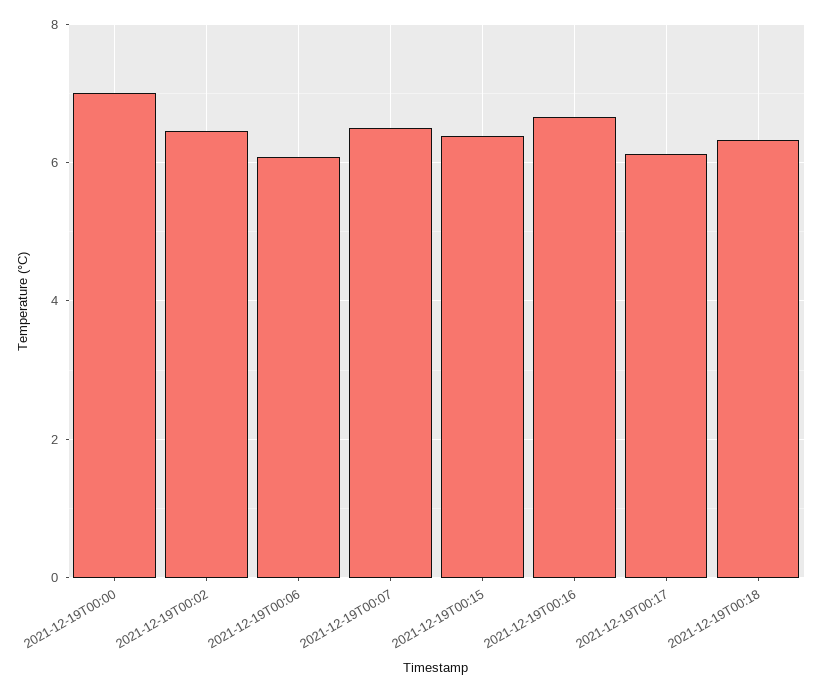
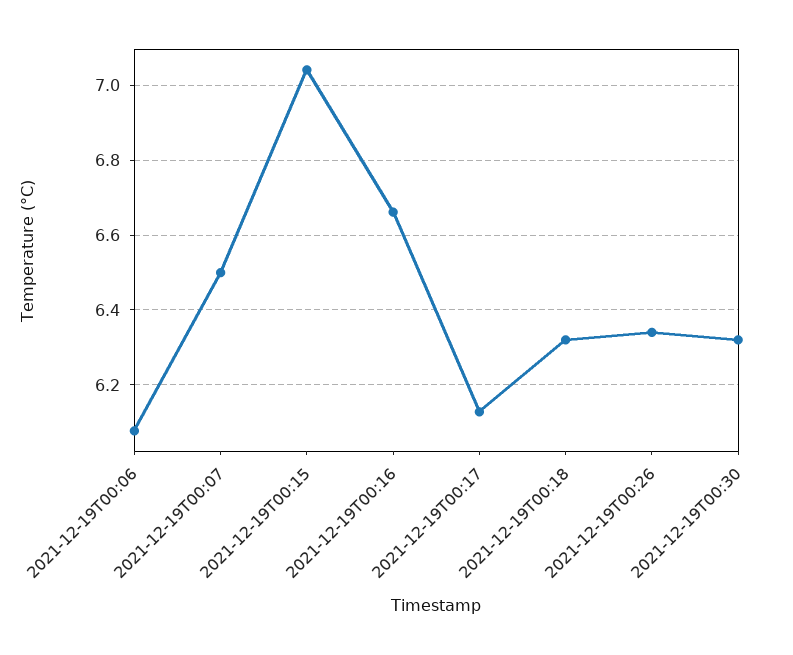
2021-12-19T00:00: 7 -> none
2021-12-19T00:02: 6.4 -> none
2021-12-19T00:15: 6.4 -> 7.04
2021-12-19T00:26: none -> 6.34
2021-12-19T00:30: none -> 6.32

